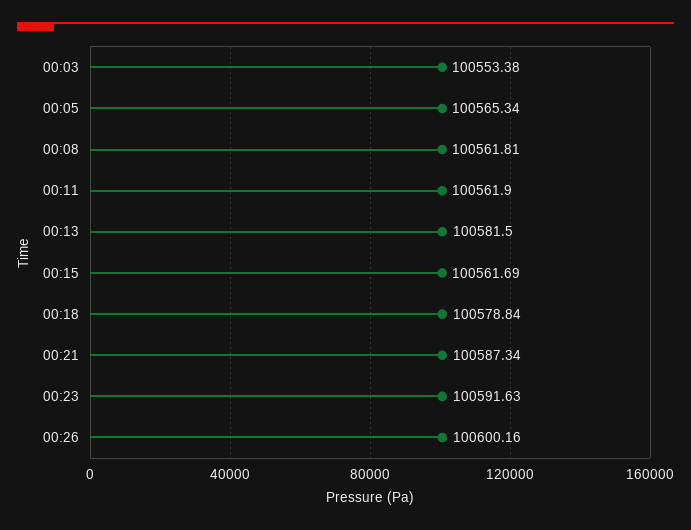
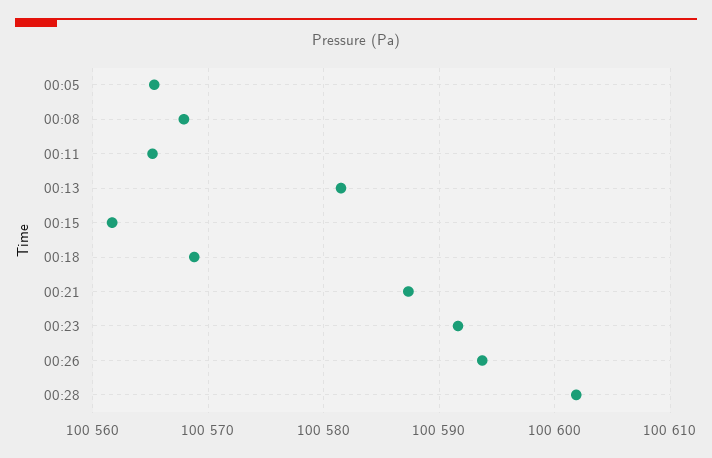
00:03: 100553.38 -> none
00:08: 100561.81 -> 100568
00:11: 100561.9 -> 100565
00:18: 100578.84 -> 100569
00:26: 100600.16 -> 100594
00:28: none -> 100602

